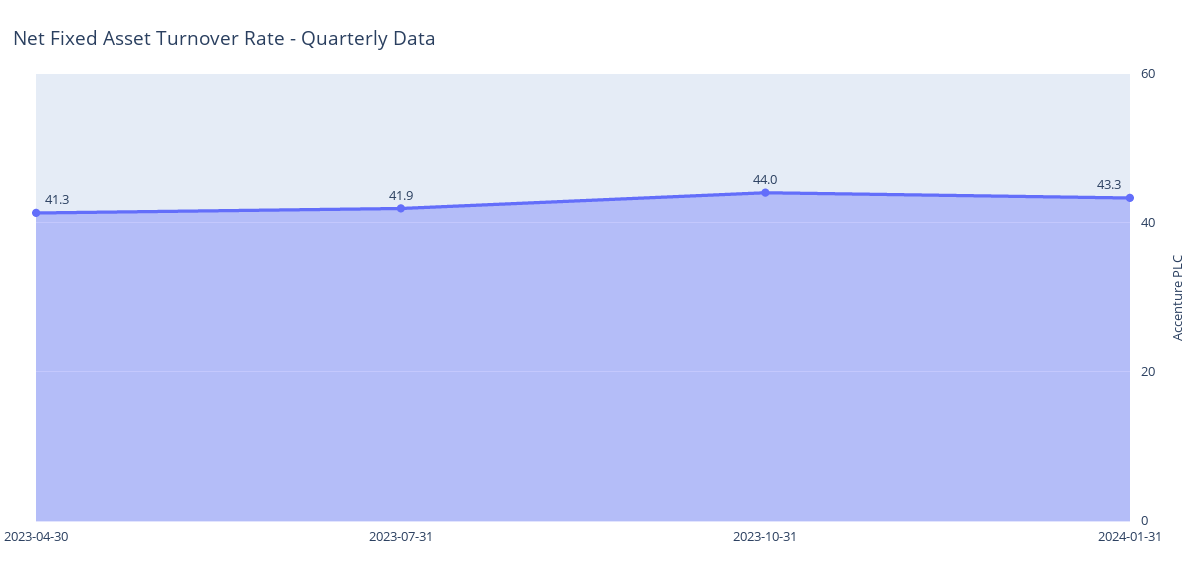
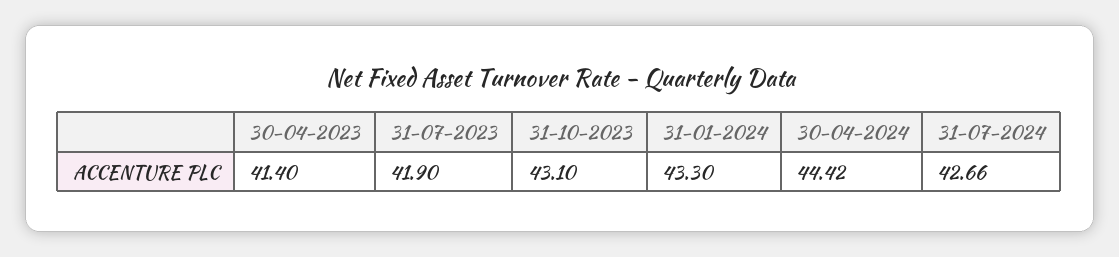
2023-04-30: 41.3 -> 41.4
2023-10-31: 44 -> 43.1
30-04-2024: none -> 44.42
31-07-2024: none -> 42.66

